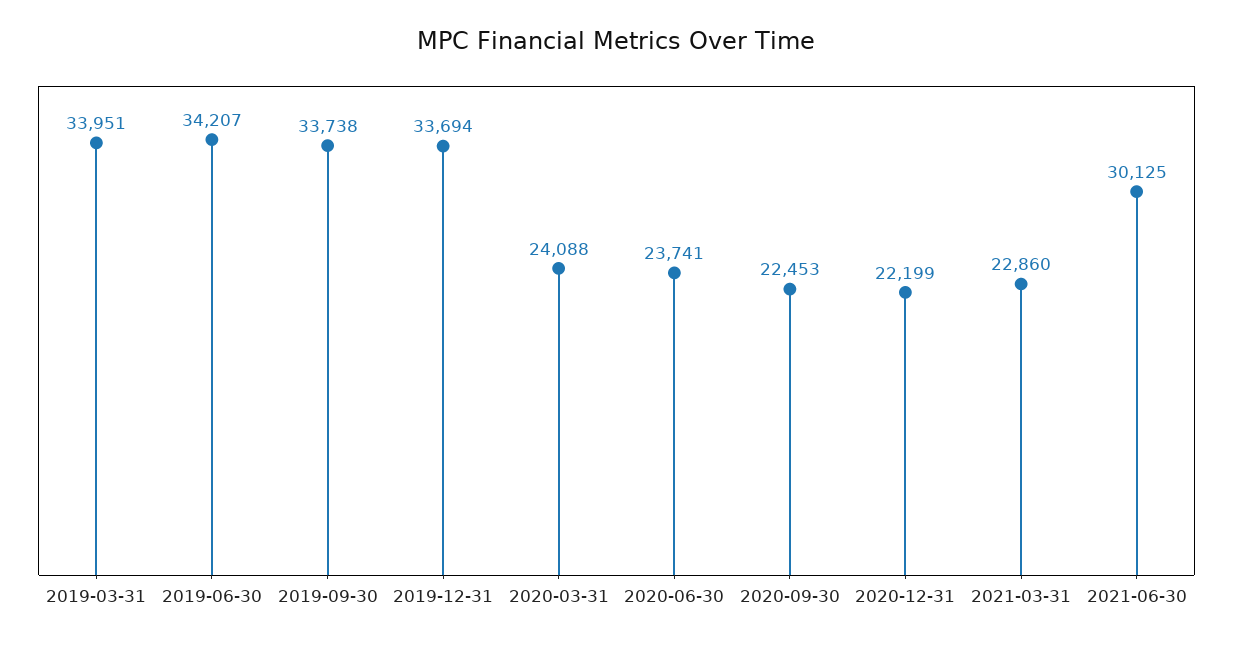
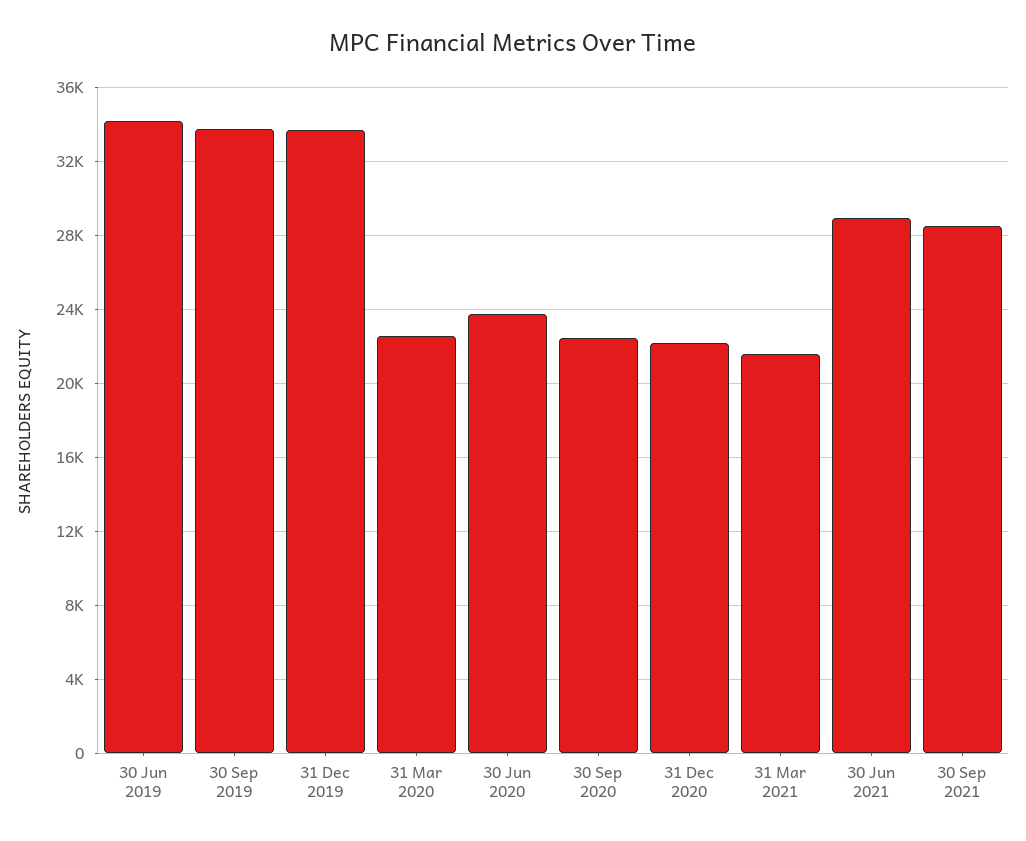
2019-03-31: 33951 -> none
2020-03-31: 24088 -> 22500
2021-03-31: 22860 -> 21500
2021-06-30: 30125 -> 29000
30 Sep 2021: none -> 28500

